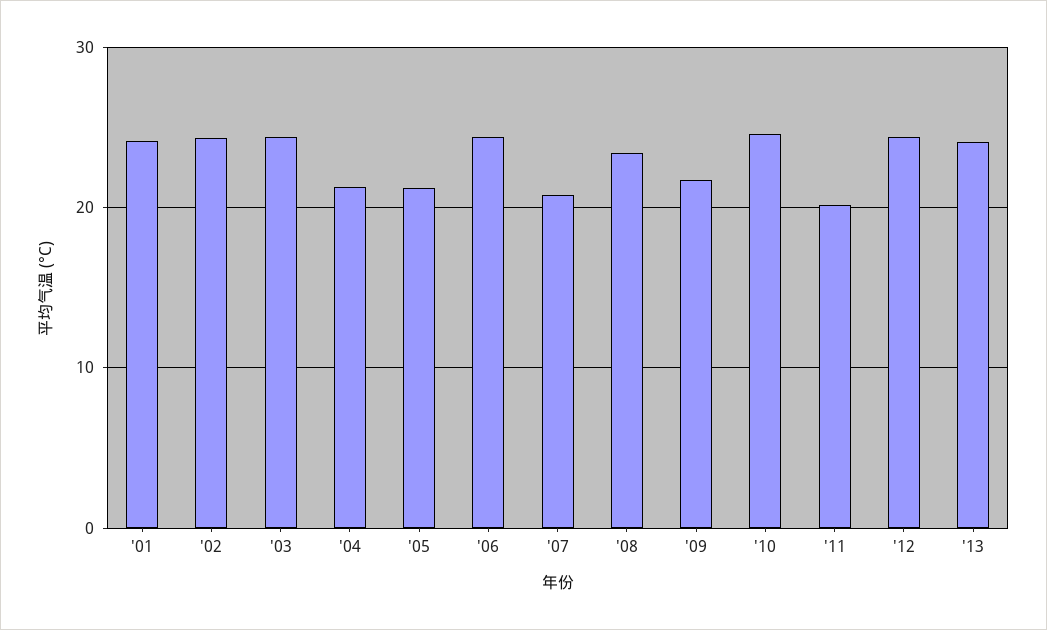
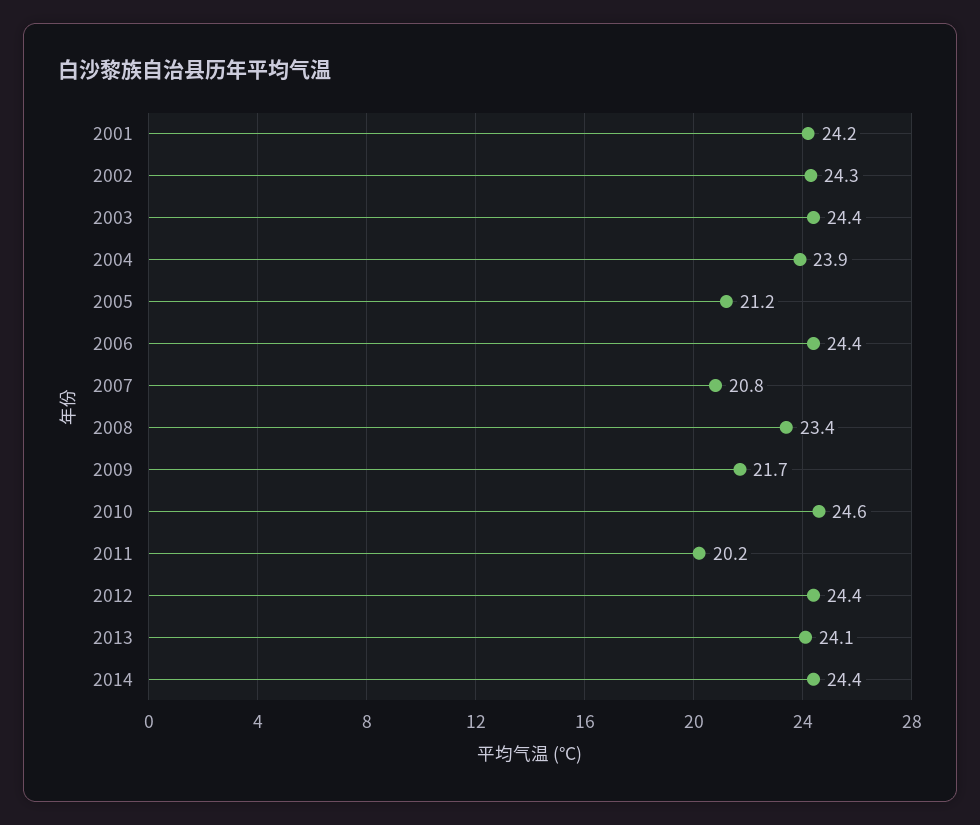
'04: 21 -> 23.9
2014: none -> 24.4

